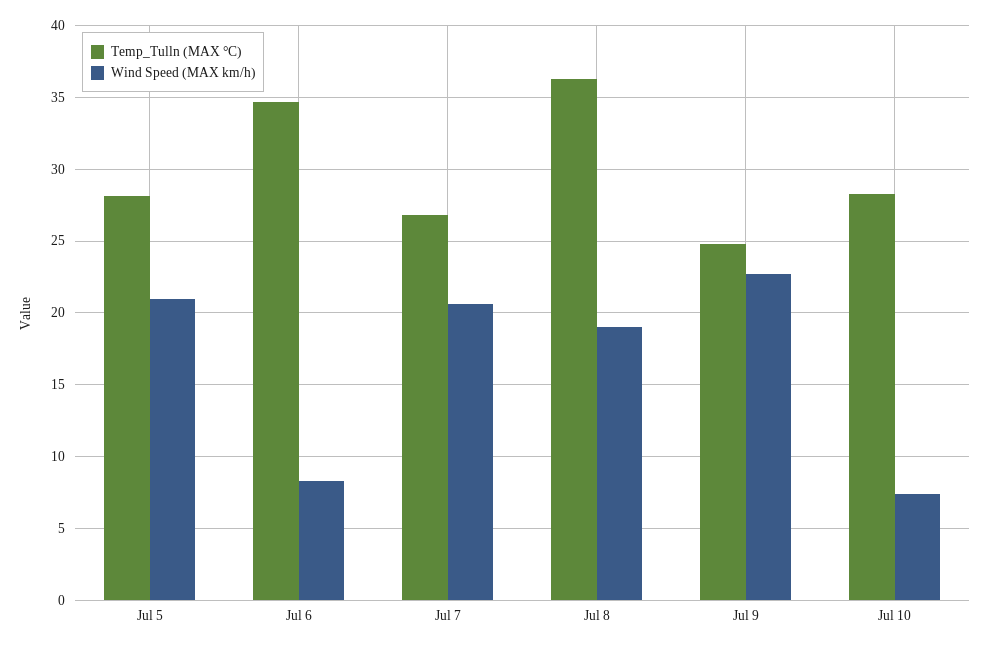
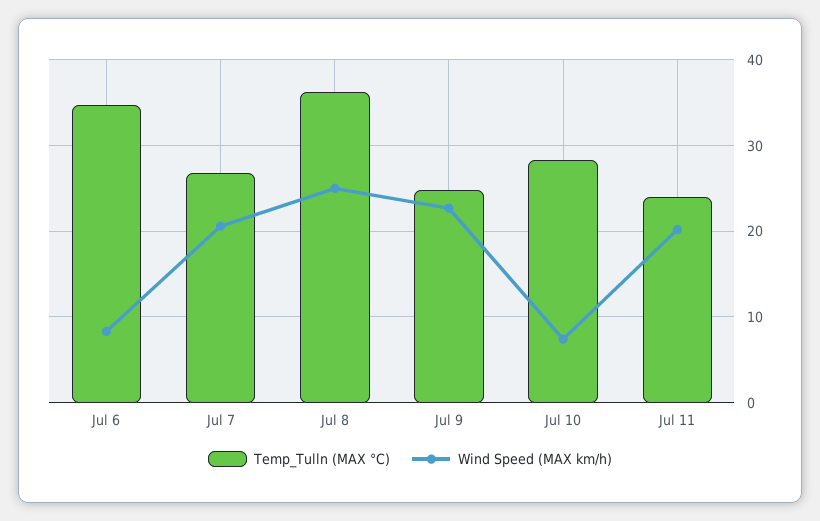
Temp_Tulln (MAX °C), Jul 5: 28 -> none
Wind Speed (MAX km/h), Jul 5: 21 -> none
Wind Speed (MAX km/h), Jul 8: 19 -> 25
Temp_Tulln (MAX °C), Jul 11: none -> 24
Wind Speed (MAX km/h), Jul 11: none -> 20

